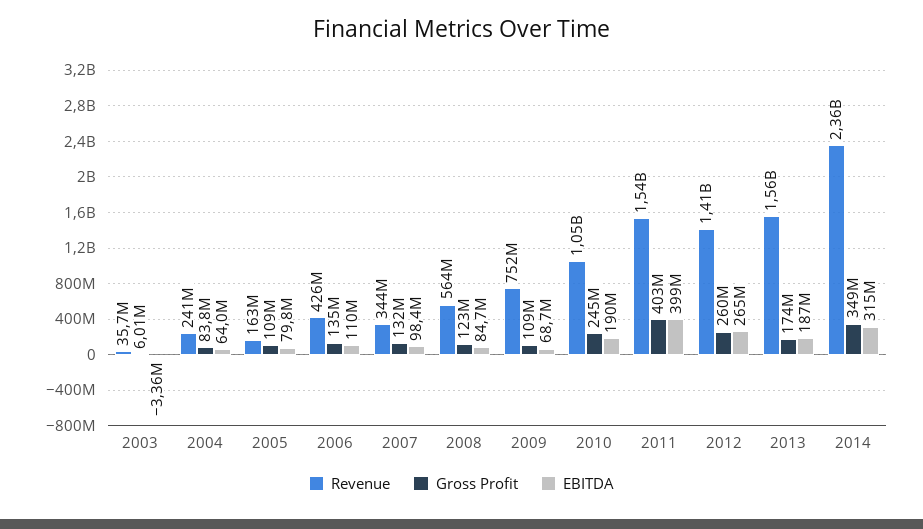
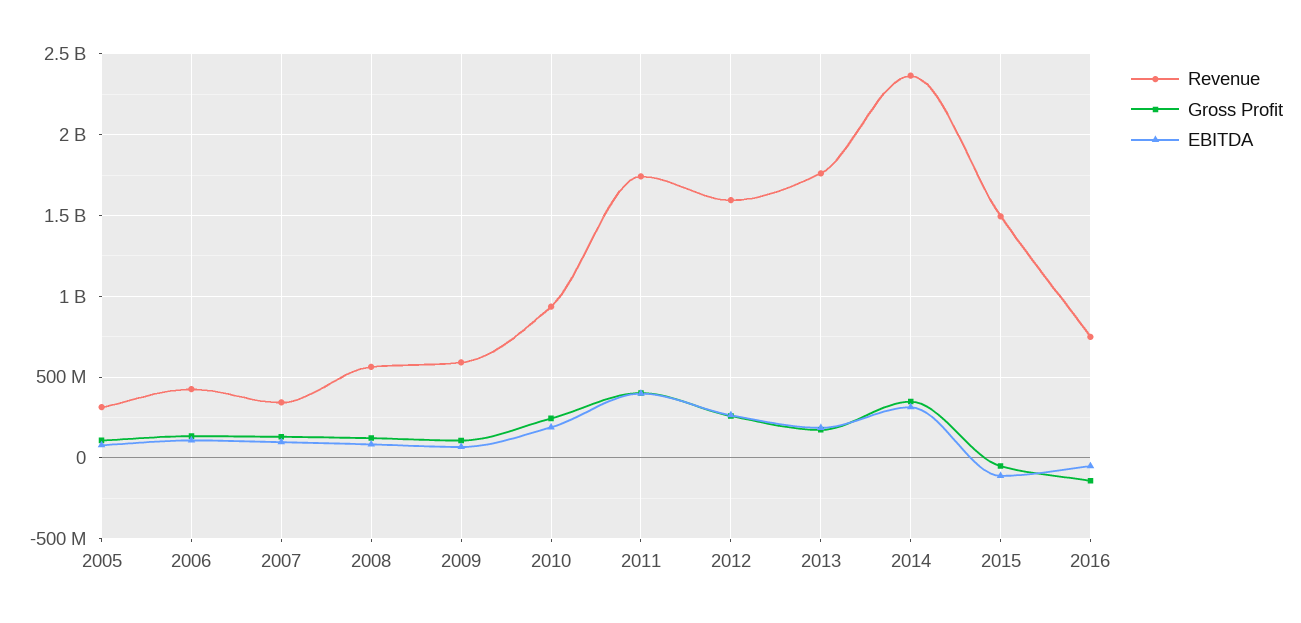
Revenue, 2003: 35700000 -> none
Gross Profit, 2003: 6010000 -> none
EBITDA, 2003: -3360000 -> none
Revenue, 2004: 241000000 -> none
Gross Profit, 2004: 83800000 -> none
EBITDA, 2004: 64000000 -> none
Revenue, 2005: 163000000 -> 300000000
Revenue, 2009: 752000000 -> 600000000
Revenue, 2010: 1050000000 -> 950000000
Revenue, 2011: 1540000000 -> 1750000000
Revenue, 2012: 1410000000 -> 1600000000
Revenue, 2013: 1560000000 -> 1750000000
Revenue, 2015: none -> 1500000000
Gross Profit, 2015: none -> -50000000
EBITDA, 2015: none -> -100000000
Revenue, 2016: none -> 750000000
Gross Profit, 2016: none -> -150000000
EBITDA, 2016: none -> -50000000

